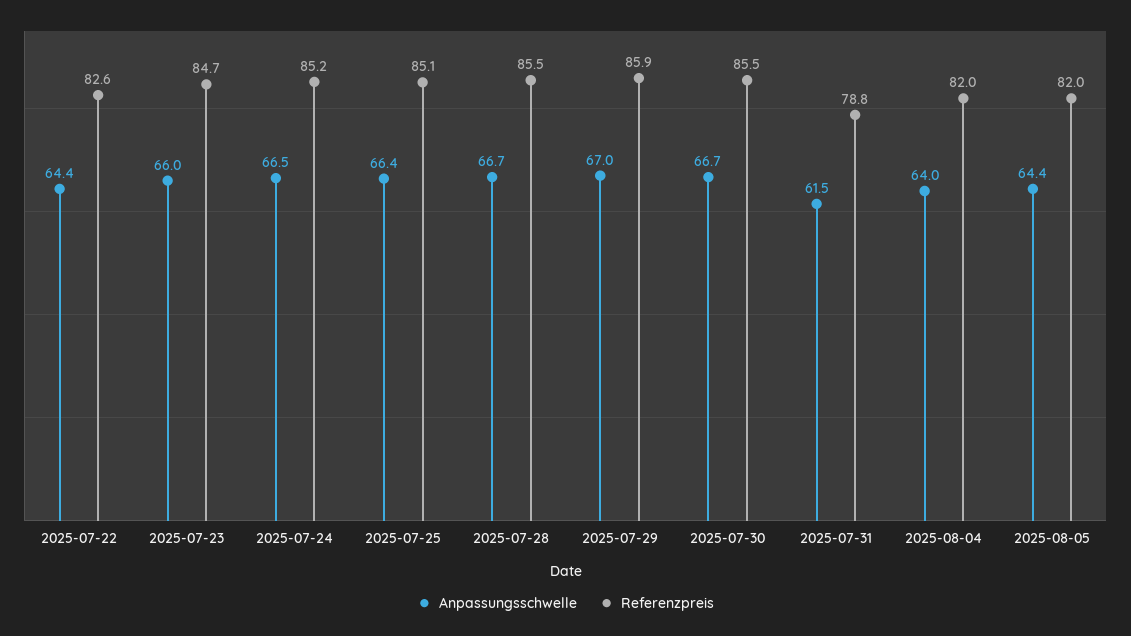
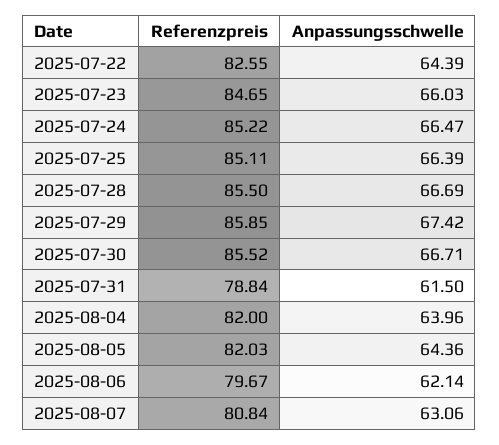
Anpassungsschwelle, 2025-07-29: 67 -> 67.42
Referenzpreis, 2025-08-06: none -> 79.67
Anpassungsschwelle, 2025-08-06: none -> 62.14
Referenzpreis, 2025-08-07: none -> 80.84
Anpassungsschwelle, 2025-08-07: none -> 63.06

